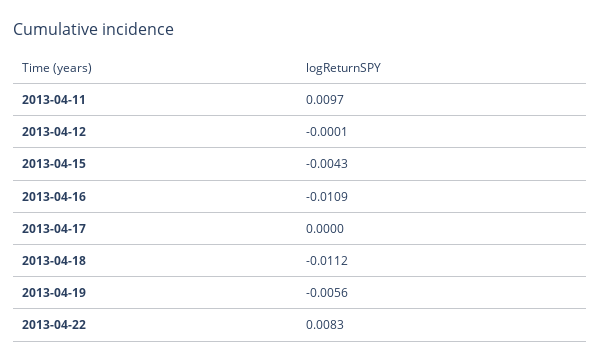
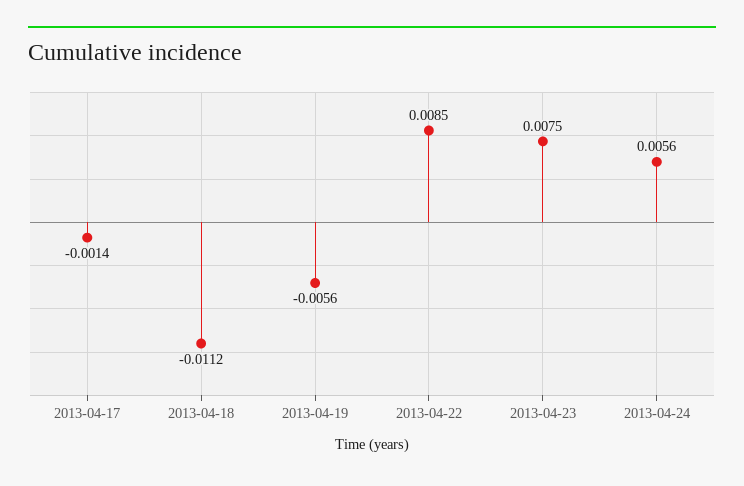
2013-04-11: 0.0097 -> none
2013-04-12: -0.0001 -> none
2013-04-15: -0.0043 -> none
2013-04-16: -0.0109 -> none
2013-04-17: 0 -> -0.0014
2013-04-22: 0.0083 -> 0.0085
2013-04-23: none -> 0.0075
2013-04-24: none -> 0.0056

